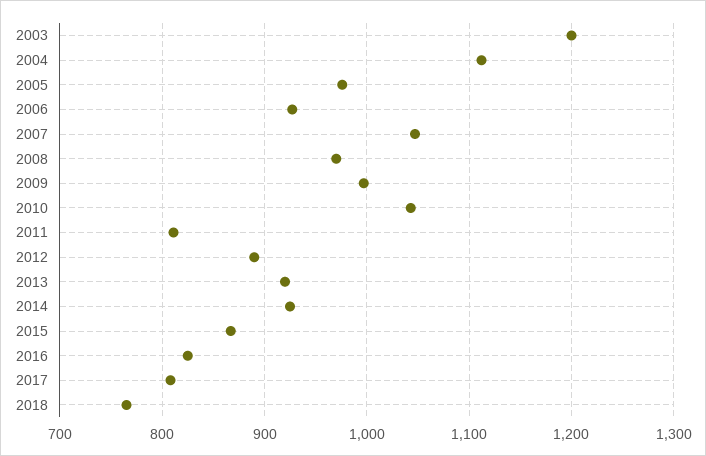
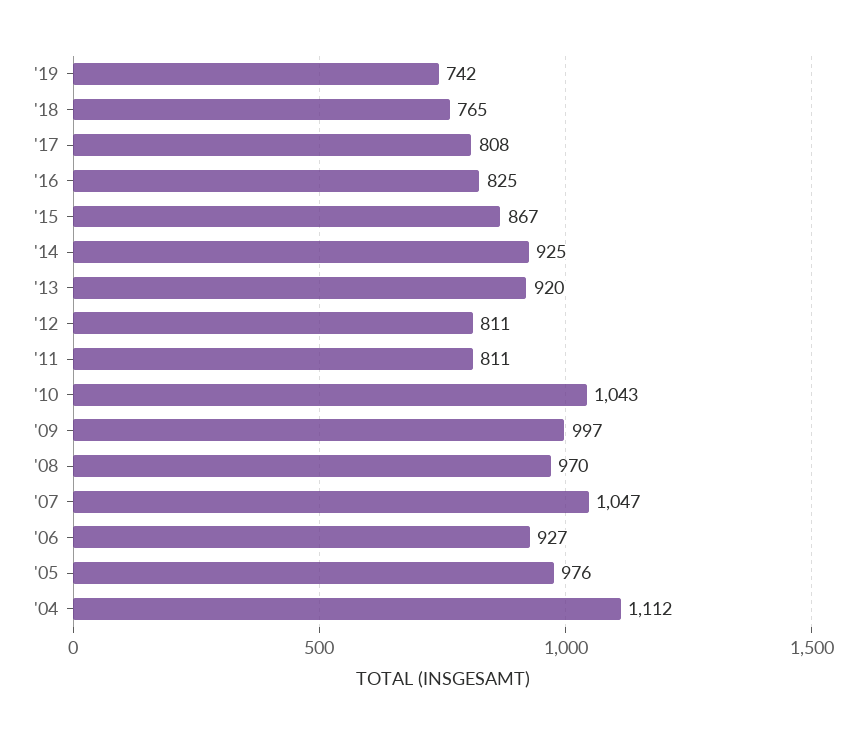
2003: 1200 -> none
2012: 890 -> 811
'19: none -> 742

